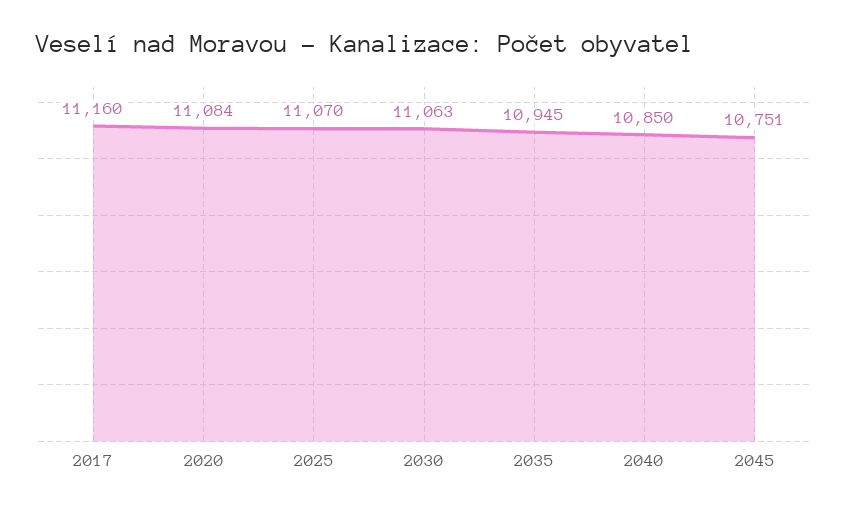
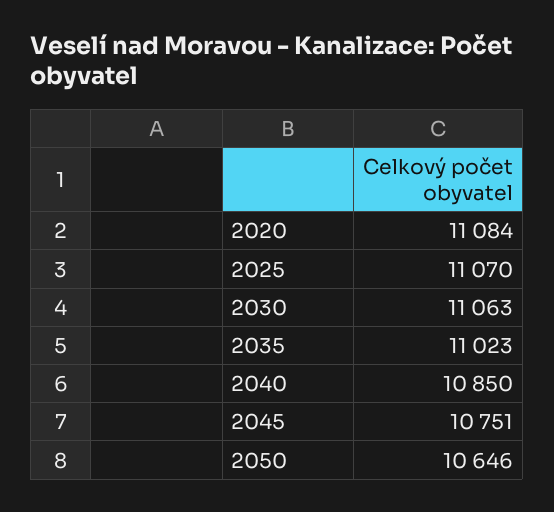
2017: 11160 -> none
2035: 10945 -> 11023
2050: none -> 10646

